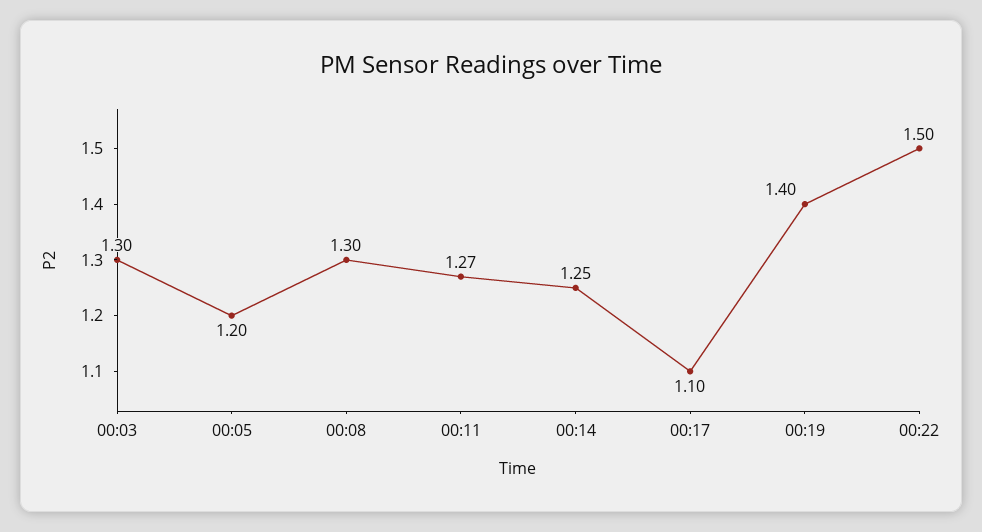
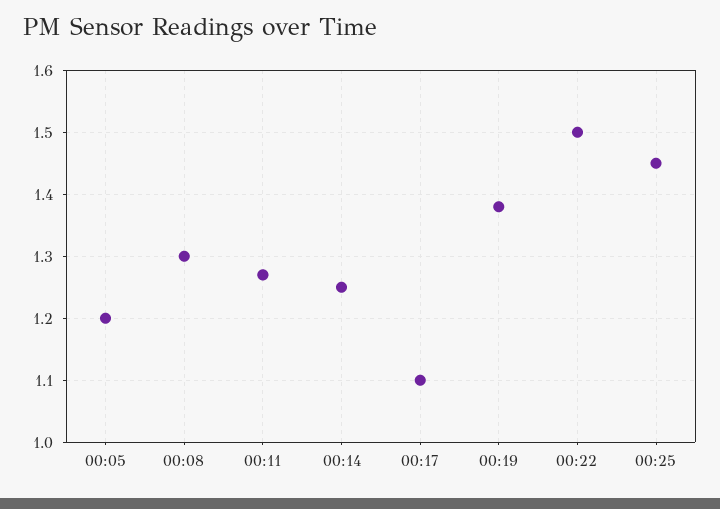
00:03: 1.3 -> none
00:19: 1.4 -> 1.38
00:25: none -> 1.45

